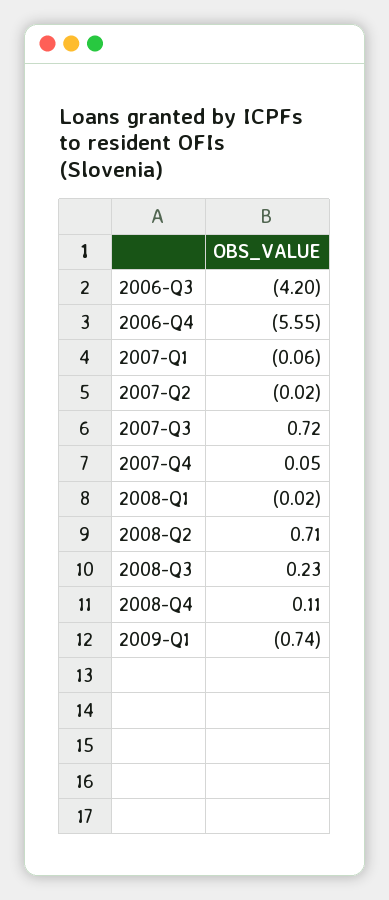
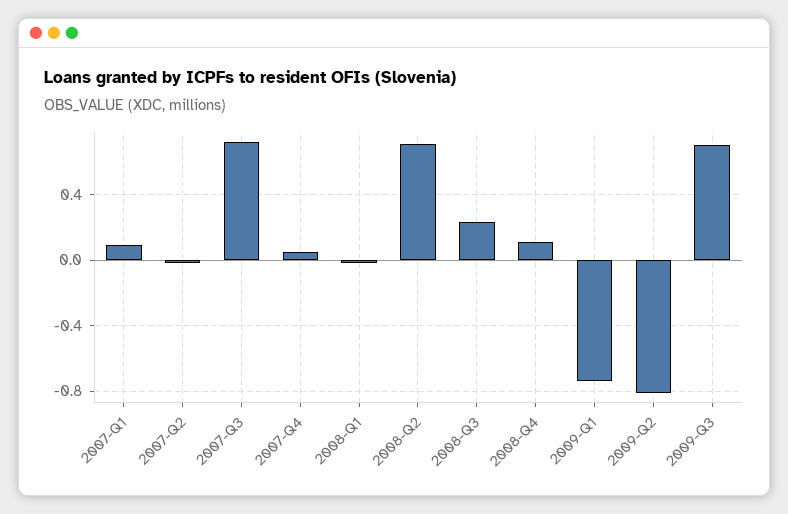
2006-Q3: -4.2 -> none
2006-Q4: -5.55 -> none
2007-Q1: -0.06 -> 0.1
2009-Q2: none -> -0.8
2009-Q3: none -> 0.7

